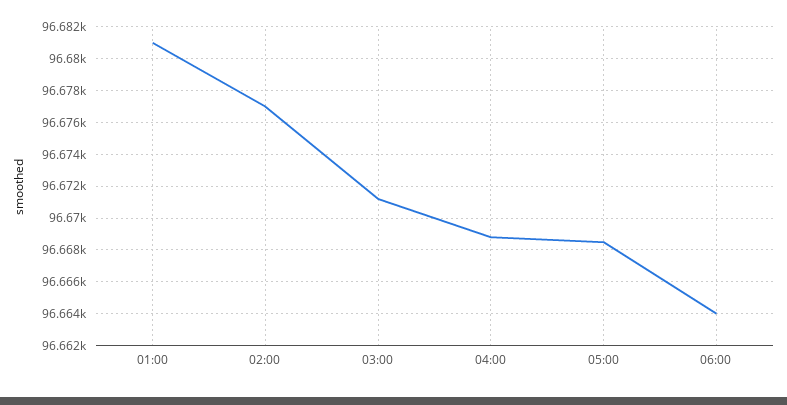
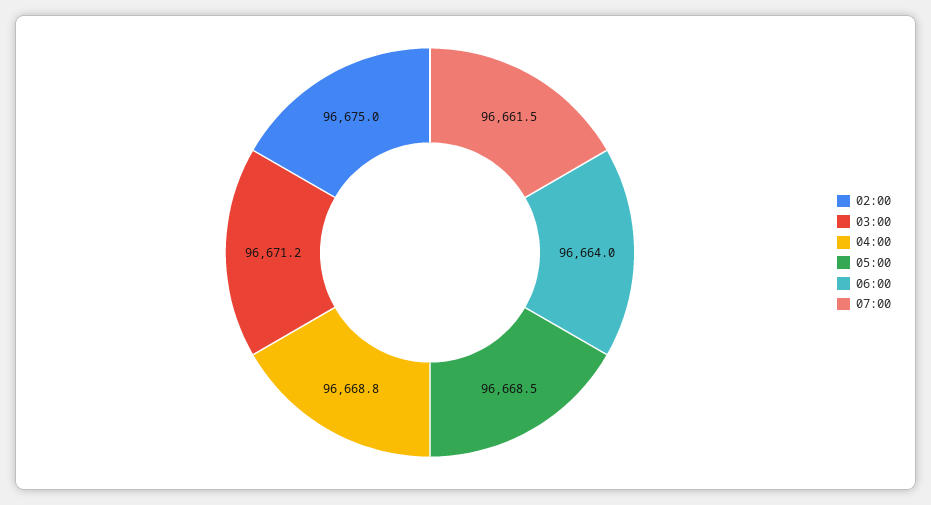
01:00: 96681 -> none
02:00: 96677 -> 96675
07:00: none -> 96661.5

